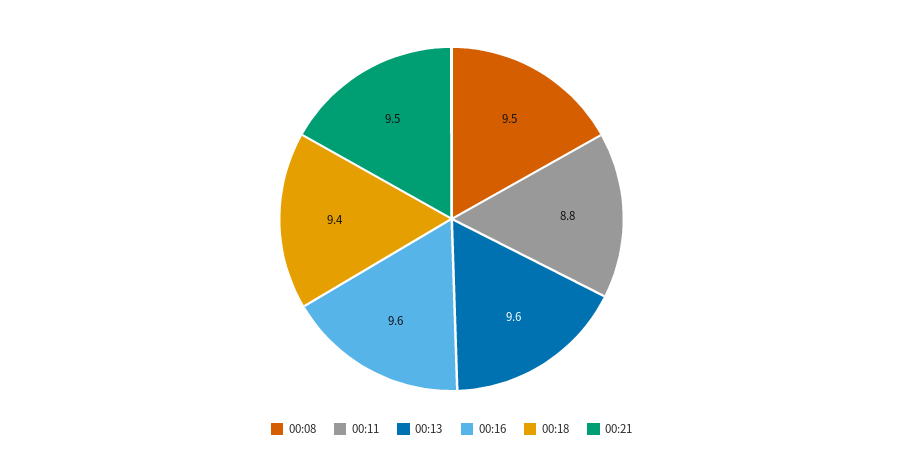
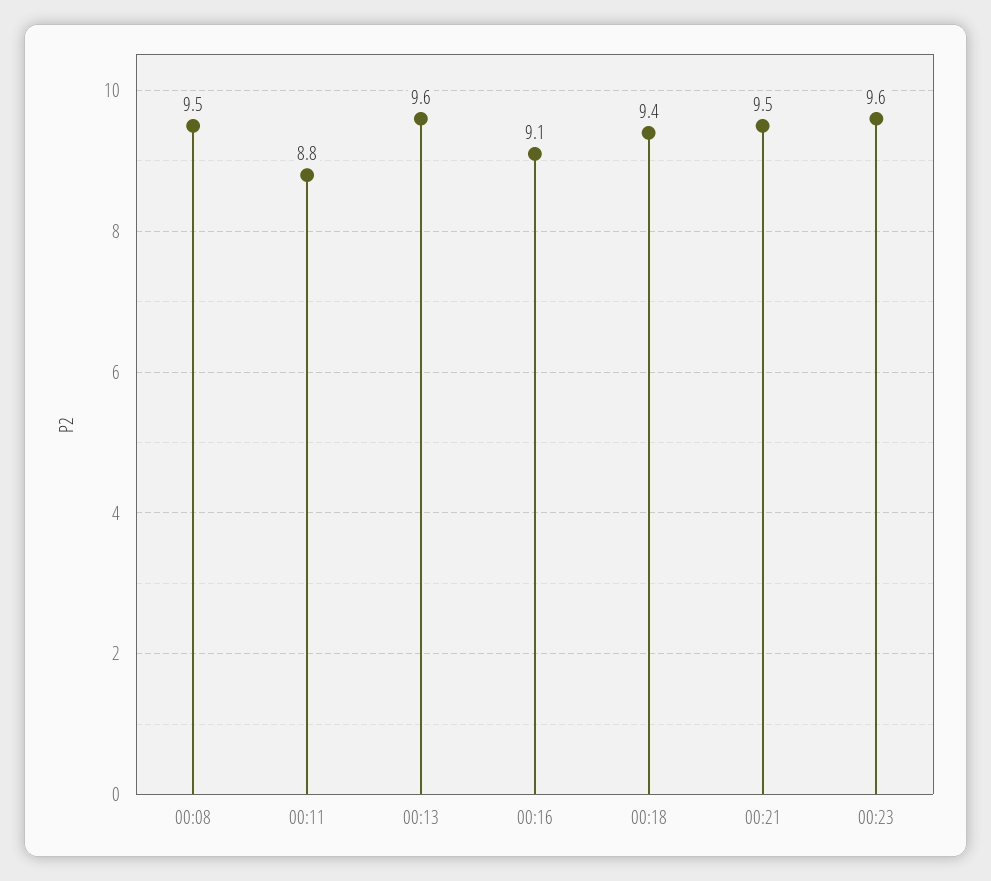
00:16: 9.6 -> 9.1
00:23: none -> 9.6

